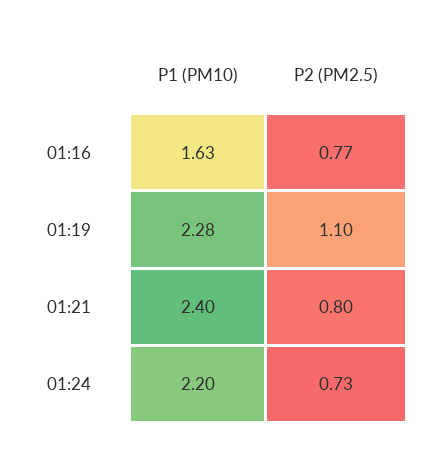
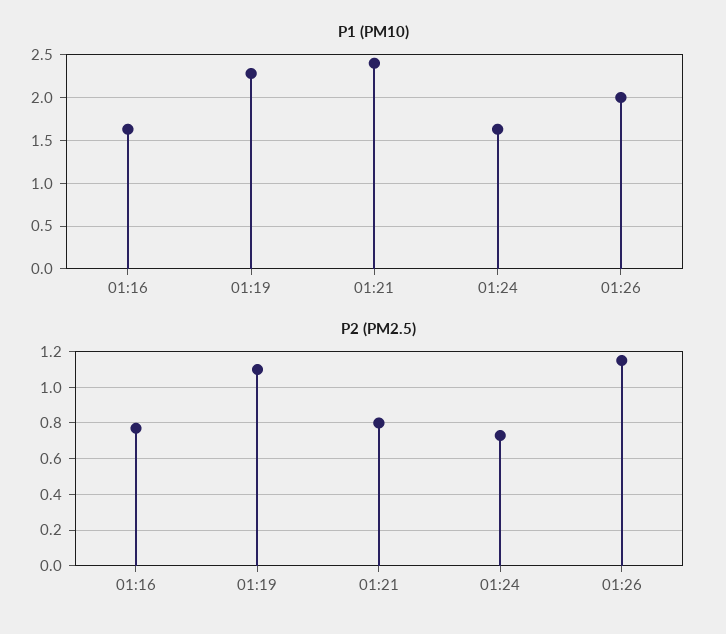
P1 (PM10), 01:24: 2.2 -> 1.6
P1 (PM10), 01:26: none -> 2
P2 (PM2.5), 01:26: none -> 1.15

